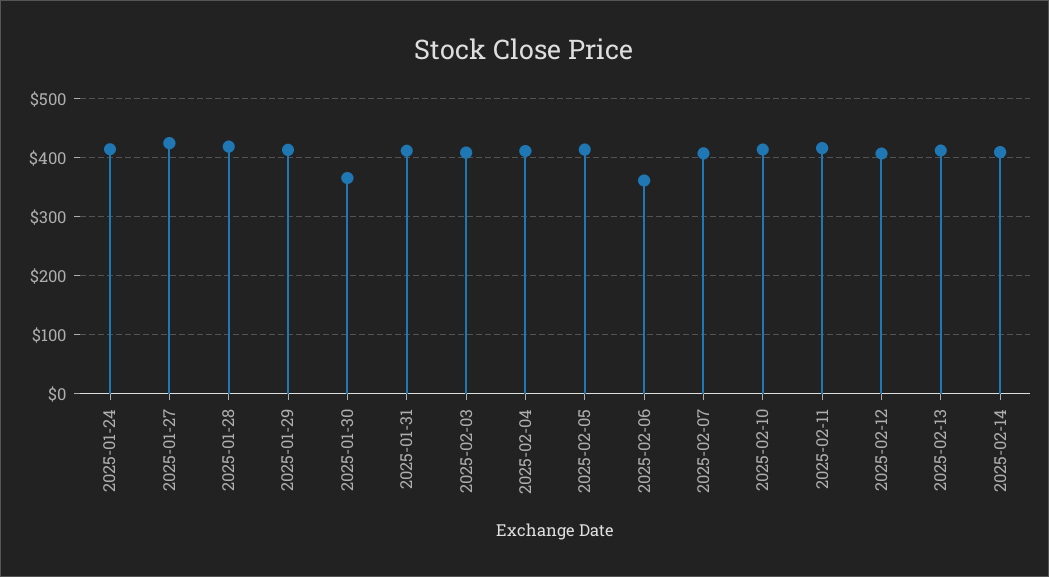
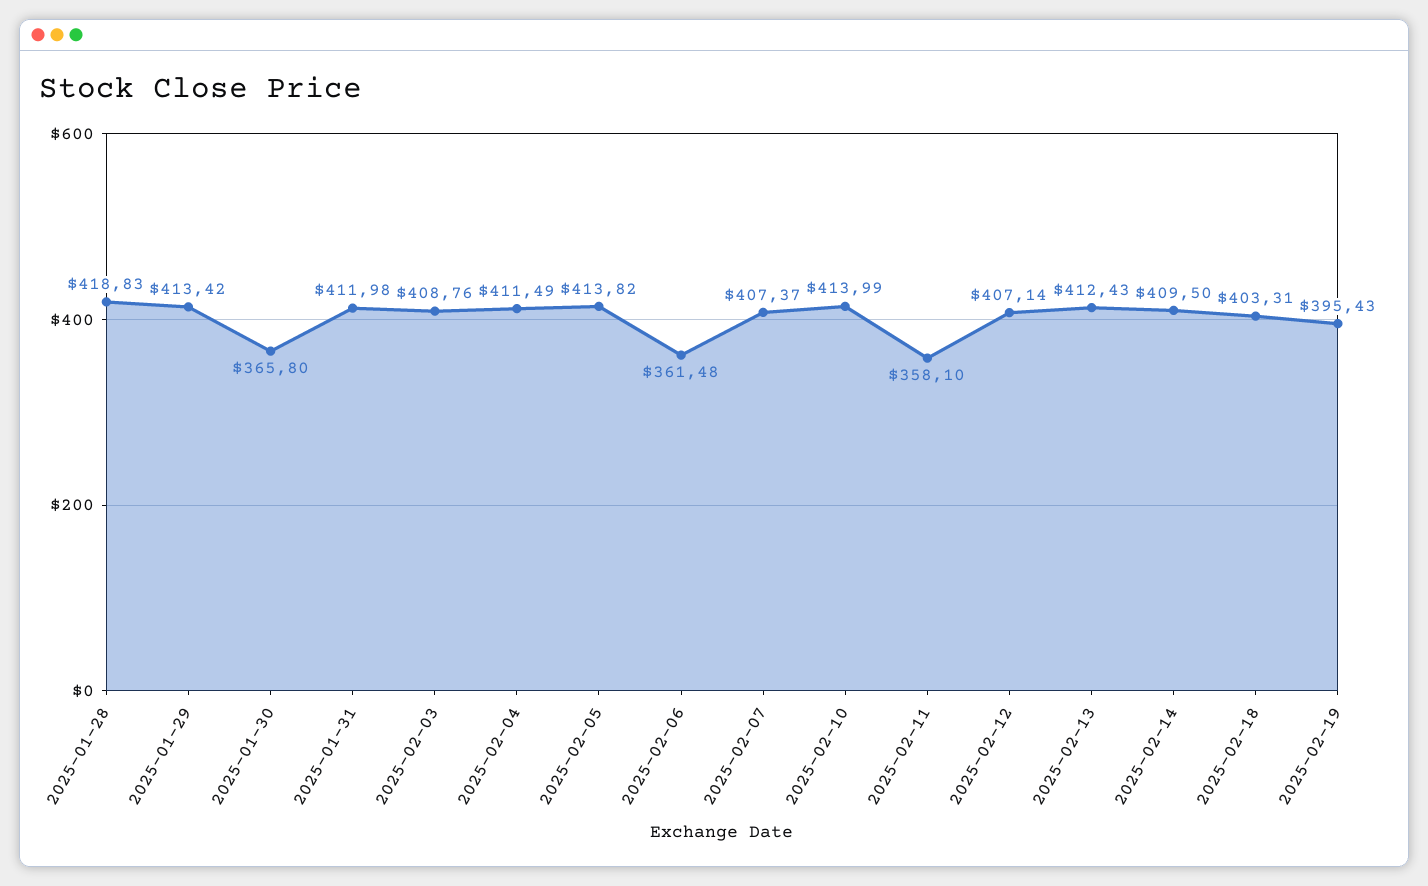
2025-01-24: 420 -> none
2025-01-27: 420 -> none
2025-02-11: 420 -> 358.1
2025-02-18: none -> 403.31
2025-02-19: none -> 395.43

